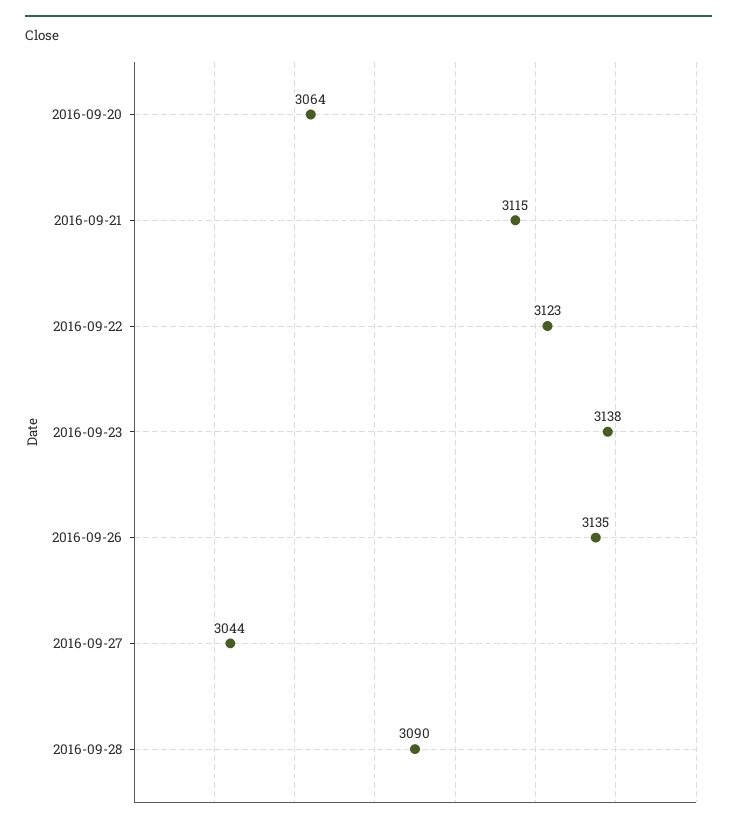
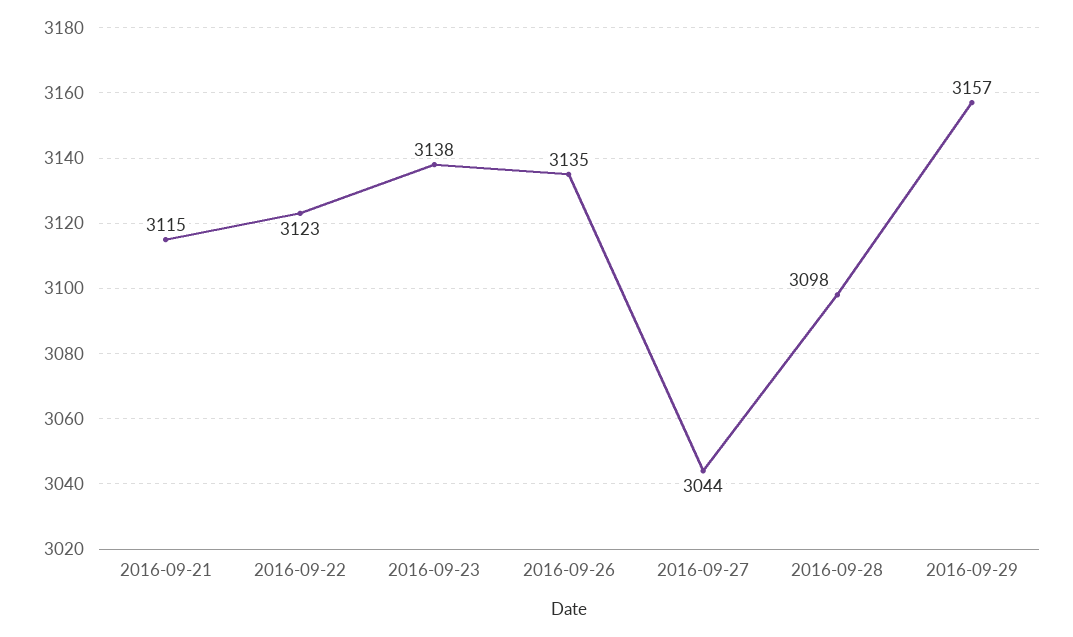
2016-09-20: 3064 -> none
2016-09-28: 3090 -> 3098
2016-09-29: none -> 3157

